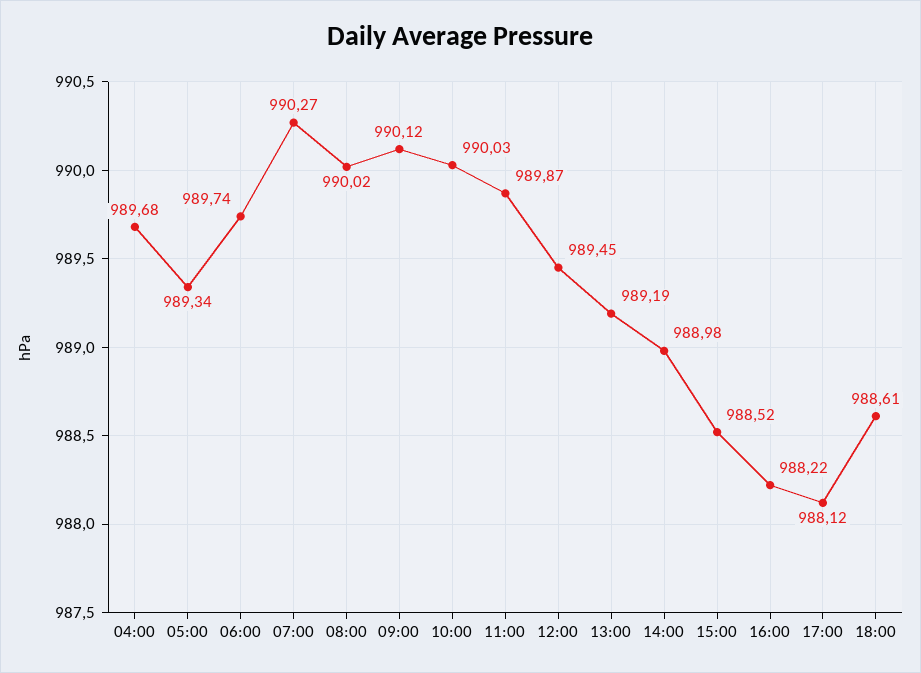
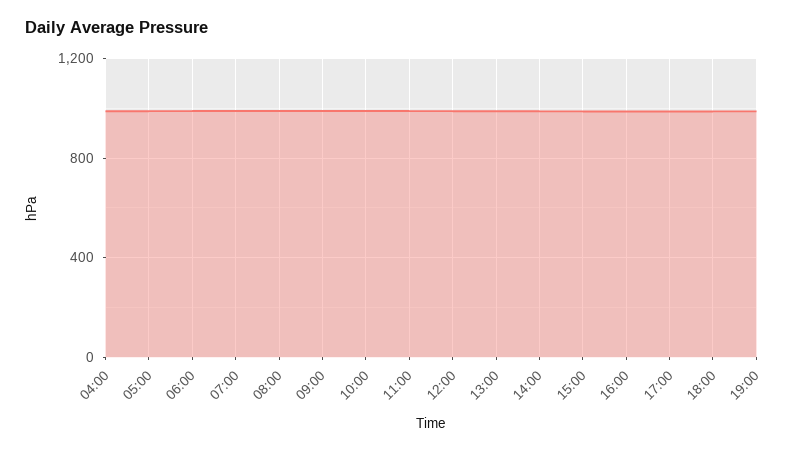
19:00: none -> 1000

